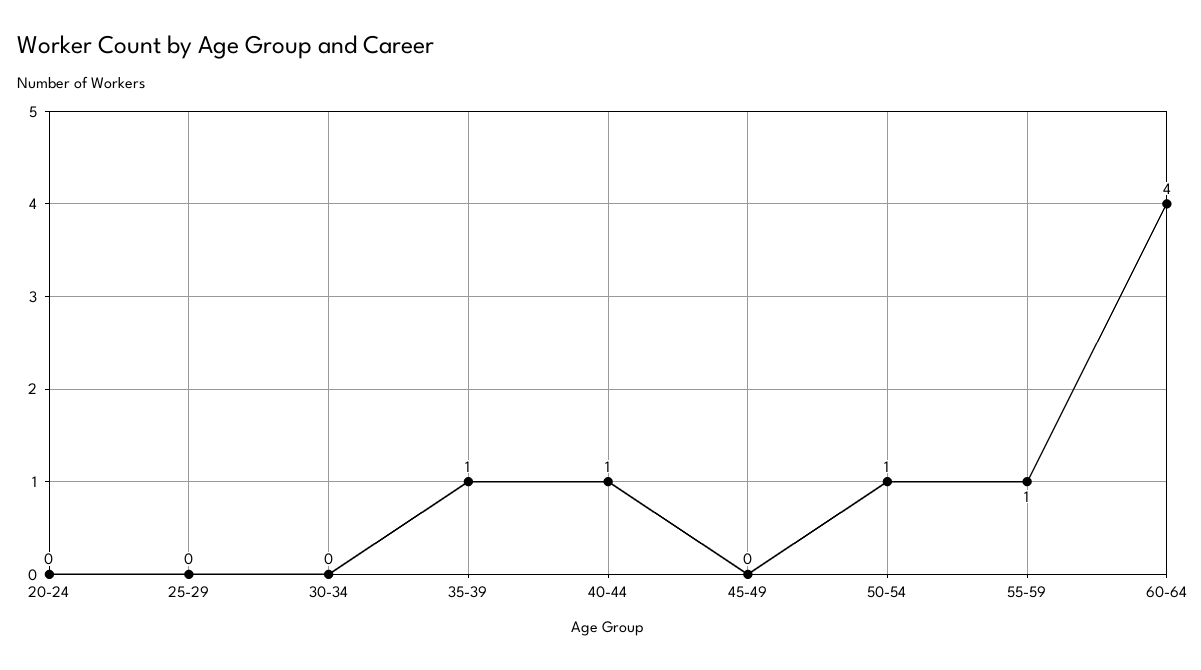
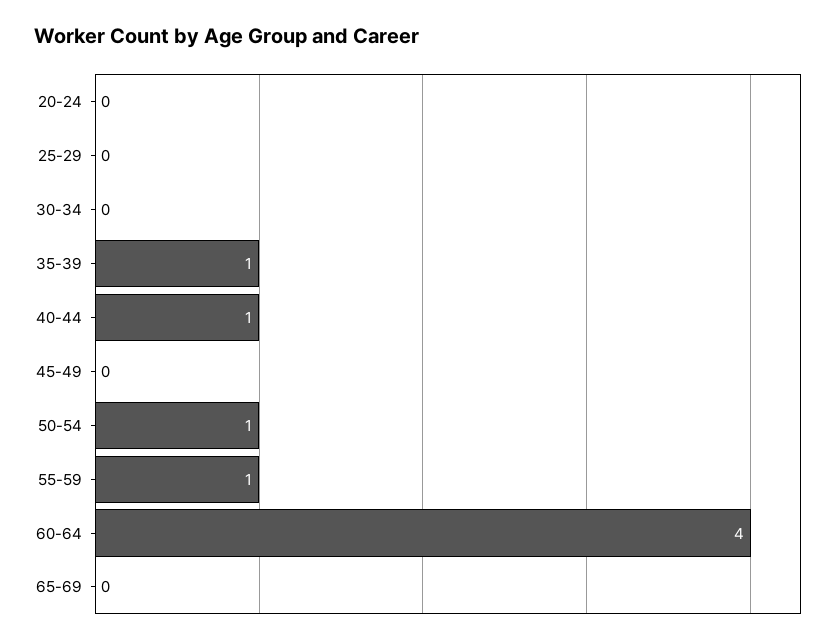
65-69: none -> 0

